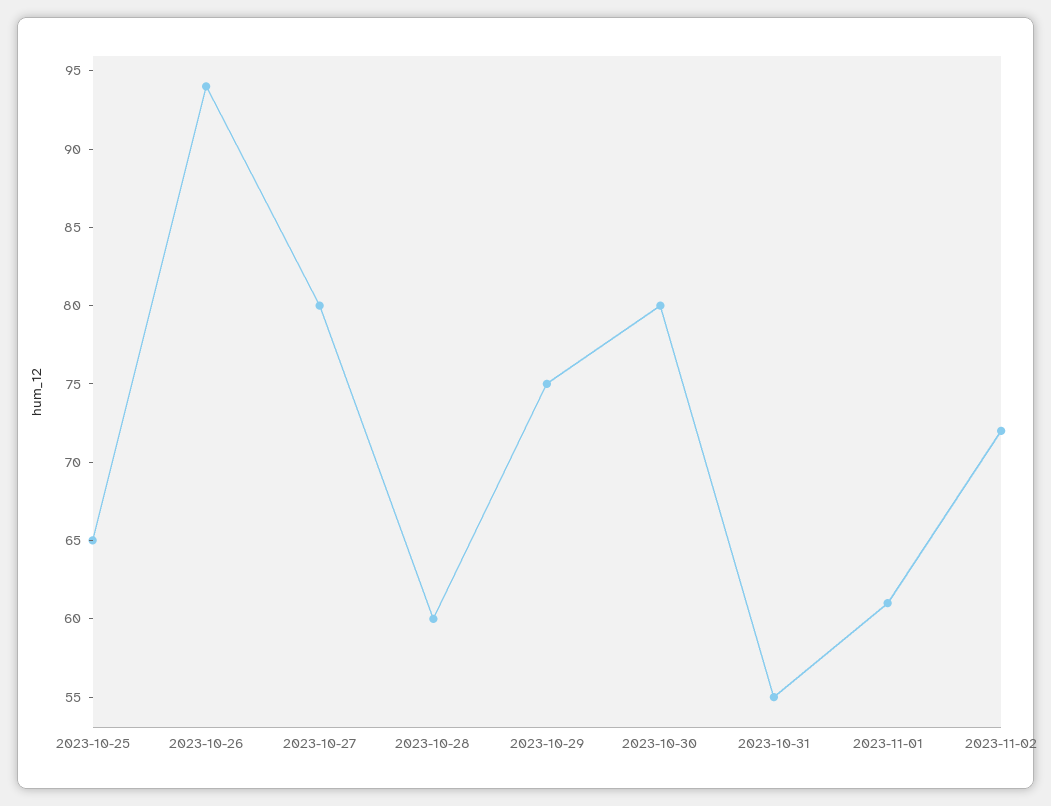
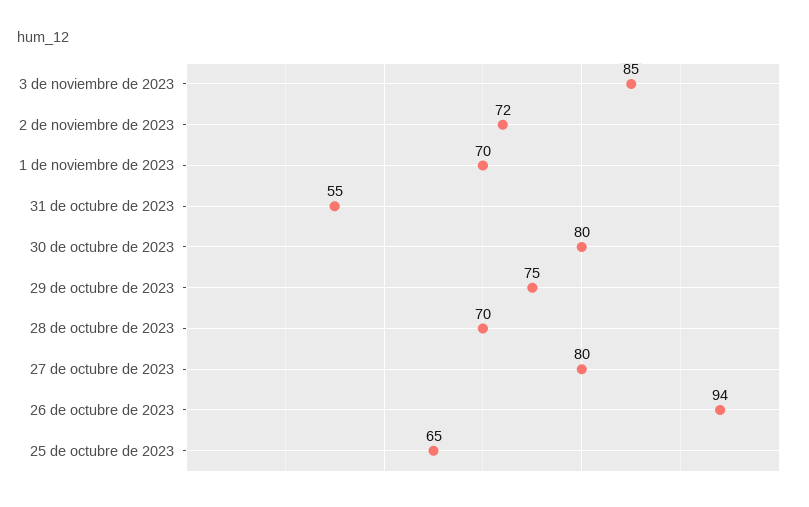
2023-10-28: 60 -> 70
2023-11-01: 61 -> 70
3 de noviembre de 2023: none -> 85

